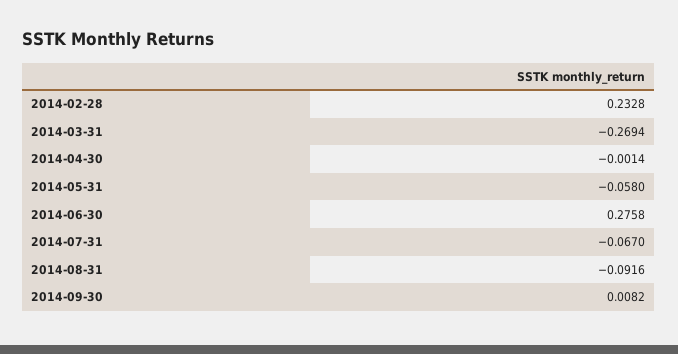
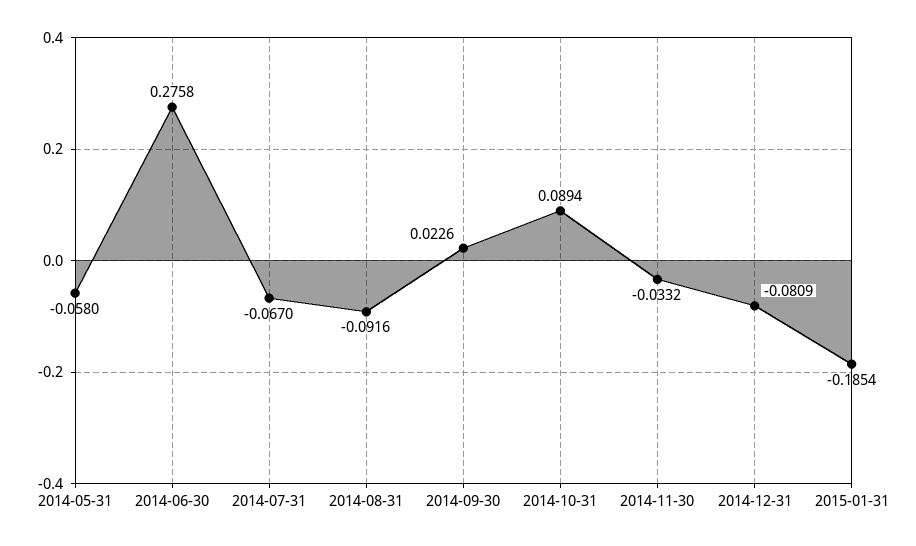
2014-02-28: 0.2328 -> none
2014-03-31: -0.2694 -> none
2014-04-30: -0.0014 -> none
2014-09-30: 0.0082 -> 0.0226
2014-10-31: none -> 0.0894
2014-11-30: none -> -0.0332
2014-12-31: none -> -0.0809
2015-01-31: none -> -0.1854

